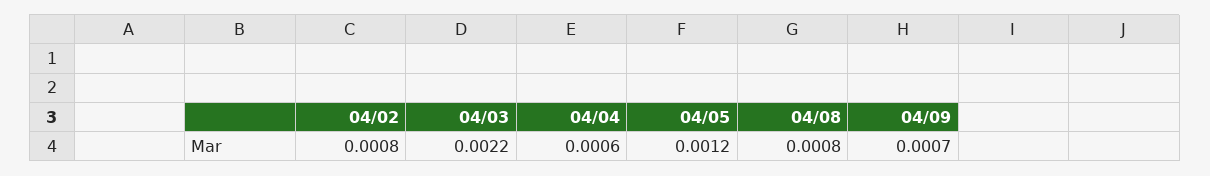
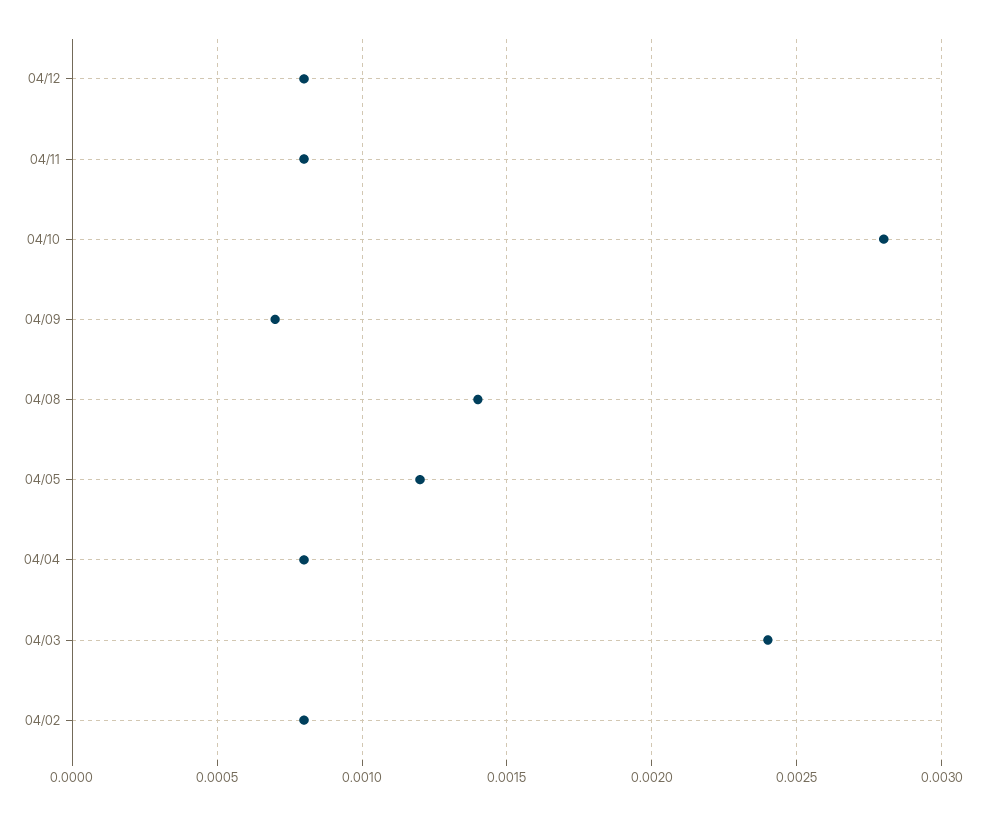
04/03: 0.0022 -> 0.0024
04/04: 0.0006 -> 0.0008
04/08: 0.0008 -> 0.0014
04/12: none -> 0.0008
04/11: none -> 0.0008
04/10: none -> 0.0028

